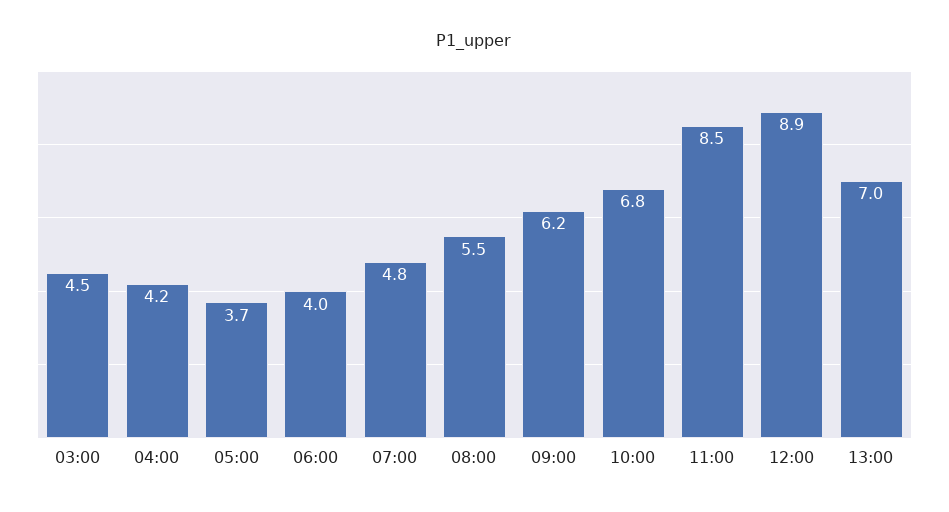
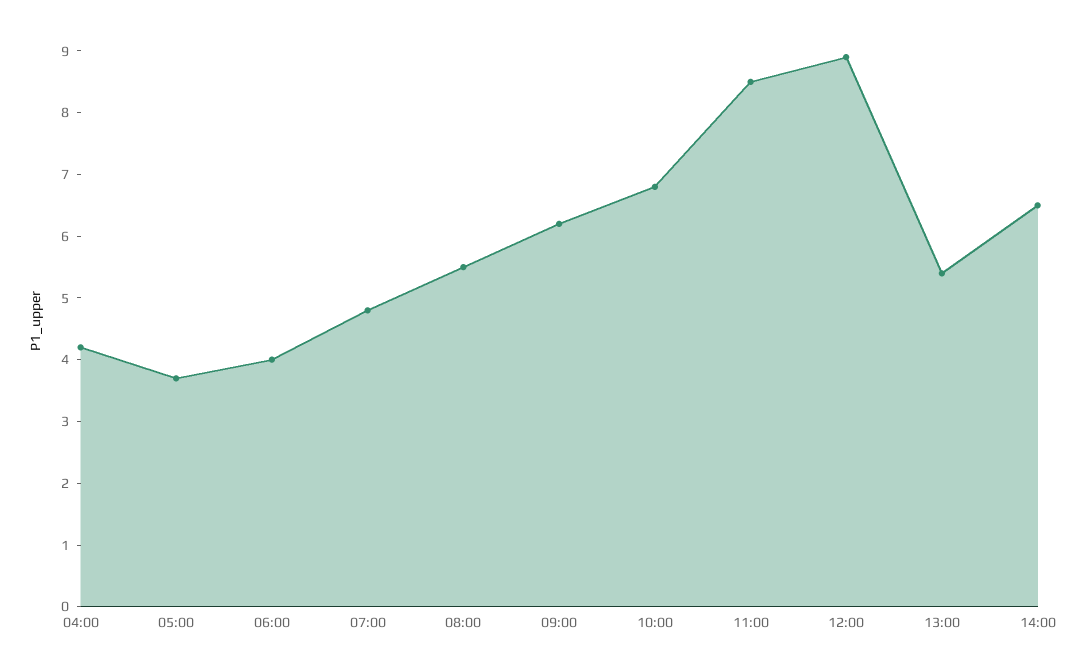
03:00: 4.5 -> none
13:00: 7 -> 5.5
14:00: none -> 6.5

